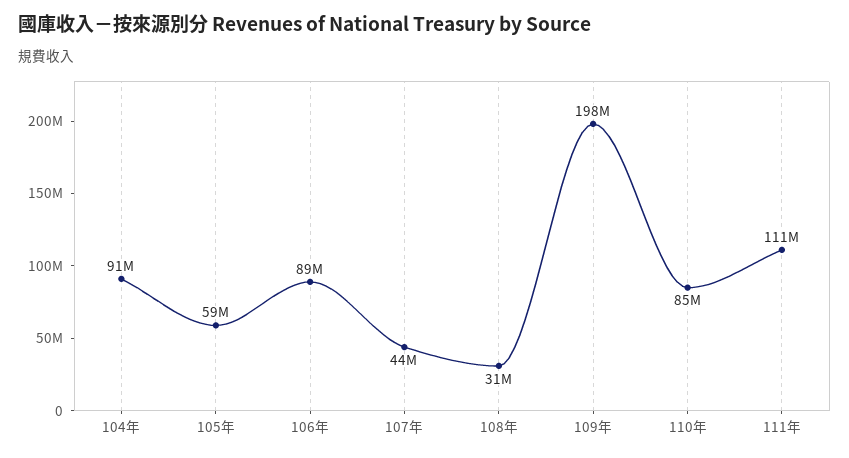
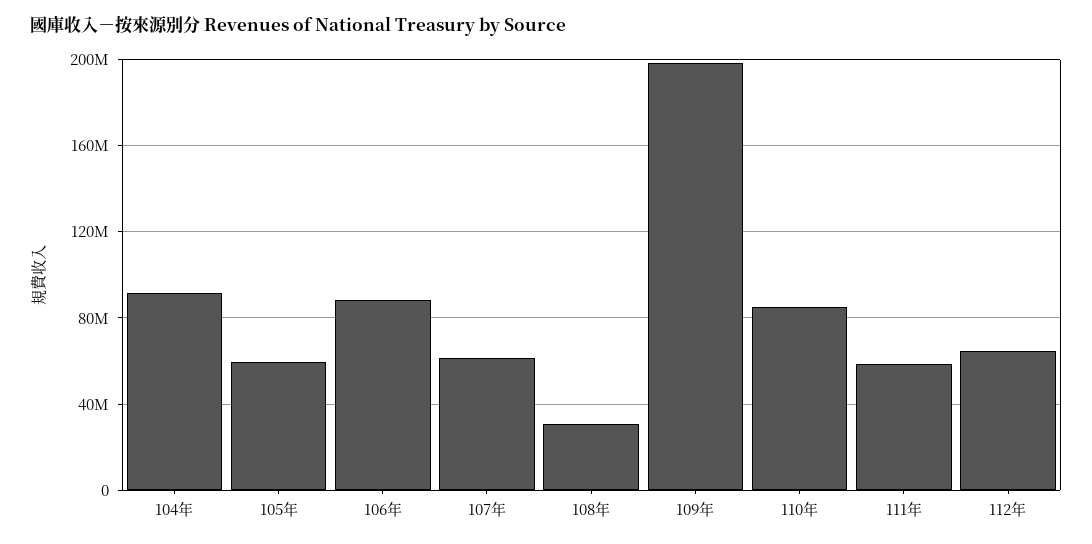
107年: 44000000 -> 60000000
111年: 111000000 -> 60000000
112年: none -> 65000000

